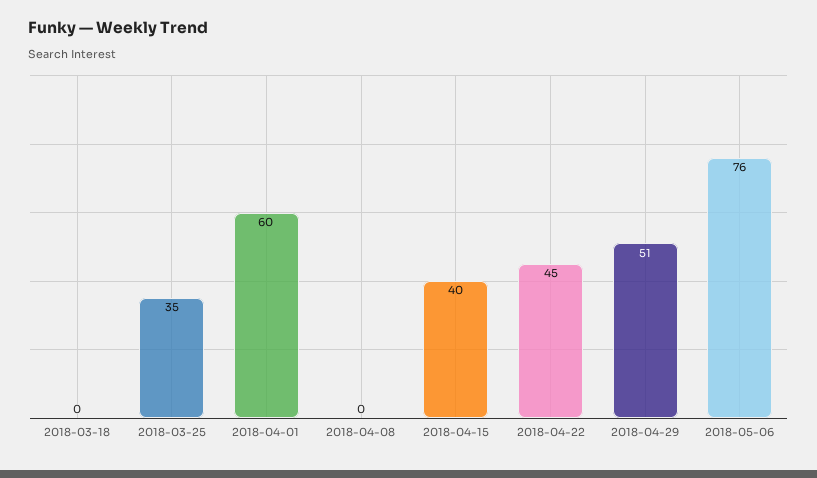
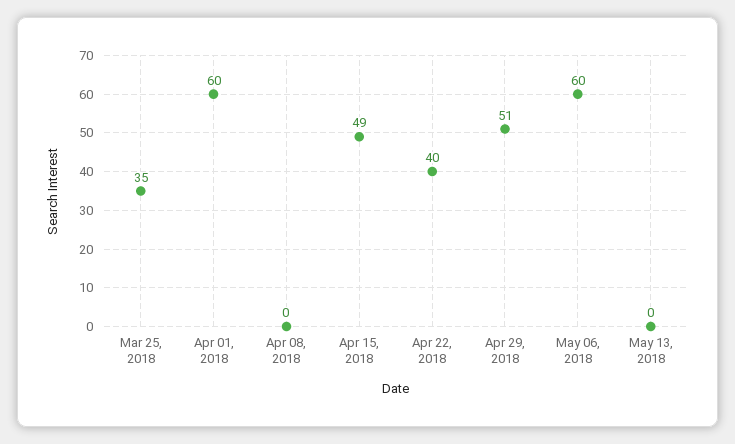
2018-03-18: 0 -> none
2018-04-15: 40 -> 49
2018-04-22: 45 -> 40
2018-05-06: 76 -> 60
May 13, 2018: none -> 0

